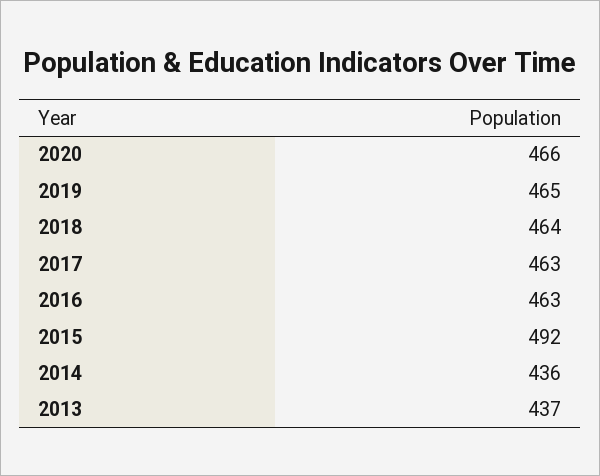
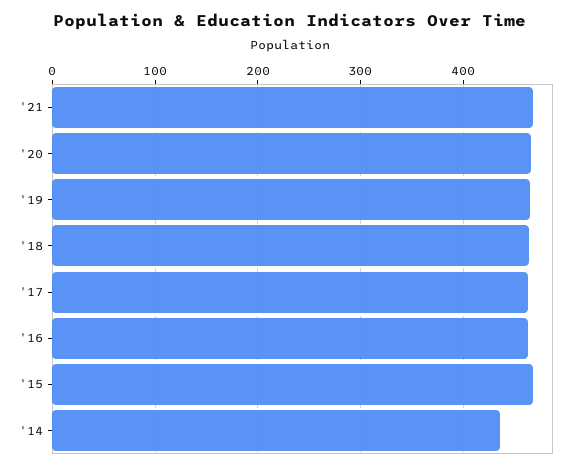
2015: 492 -> 470
2013: 437 -> none
'21: none -> 470

